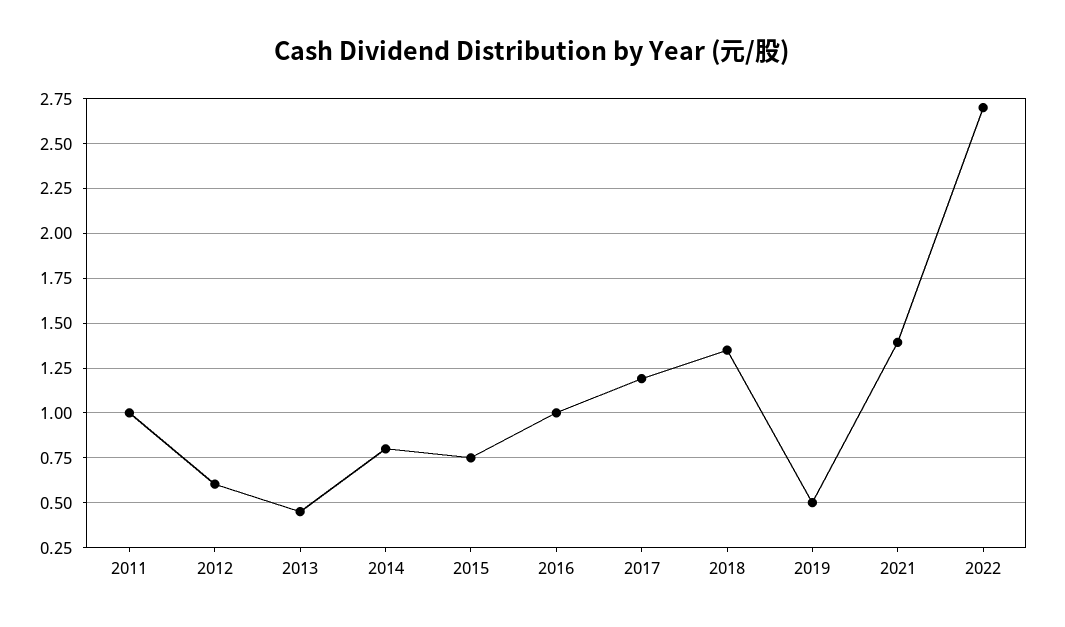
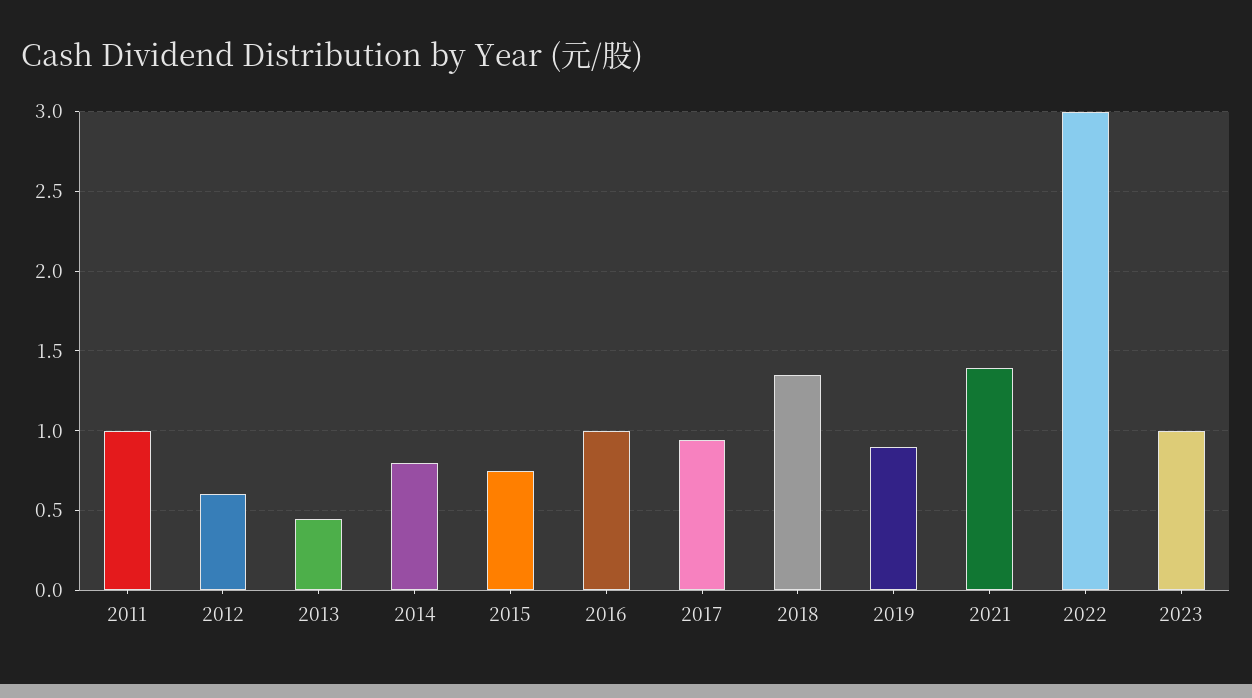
2017: 1.2 -> 0.95
2019: 0.5 -> 0.9
2022: 2.7 -> 3
2023: none -> 1

